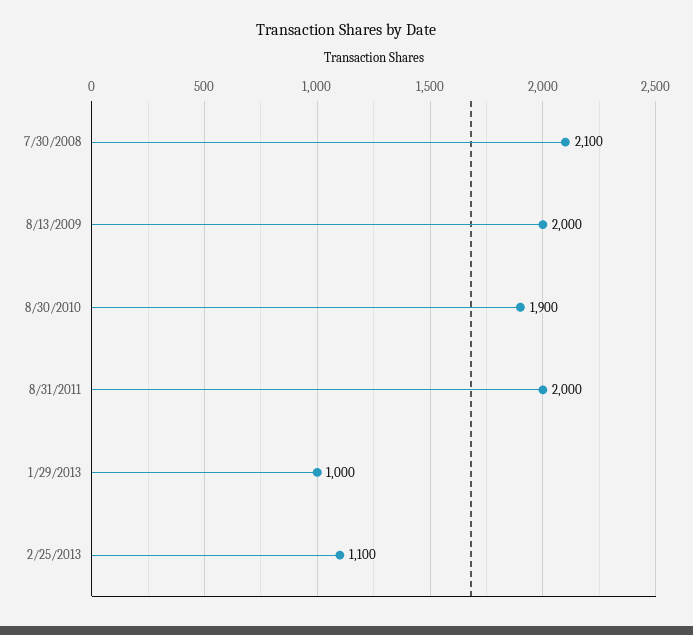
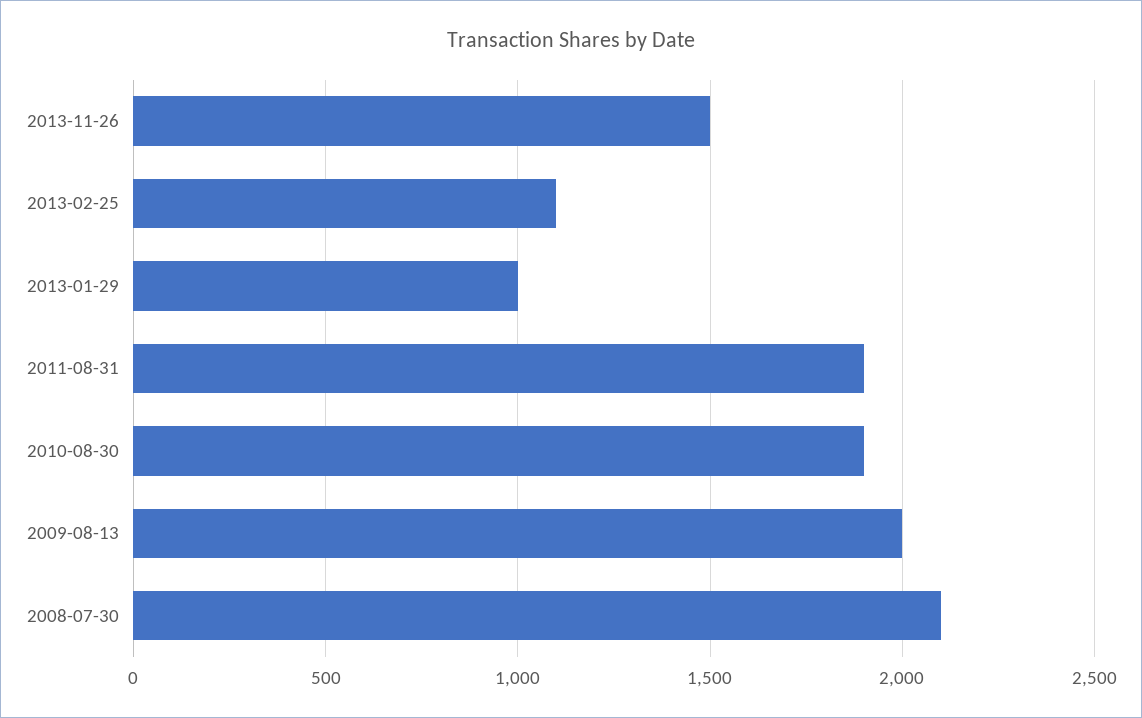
8/31/2011: 2000 -> 1900
2013-11-26: none -> 1500

